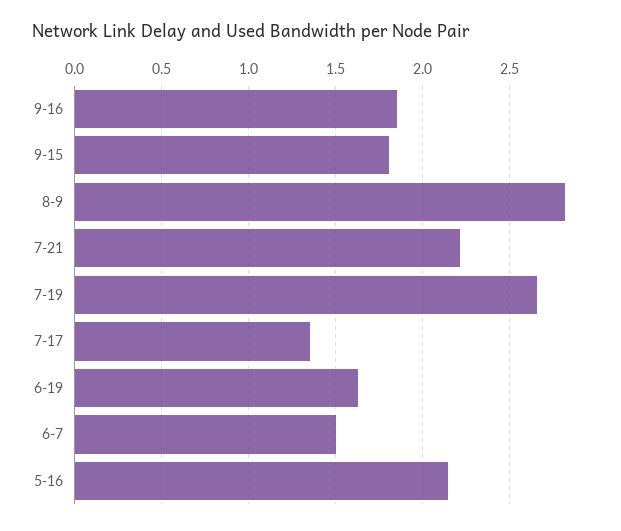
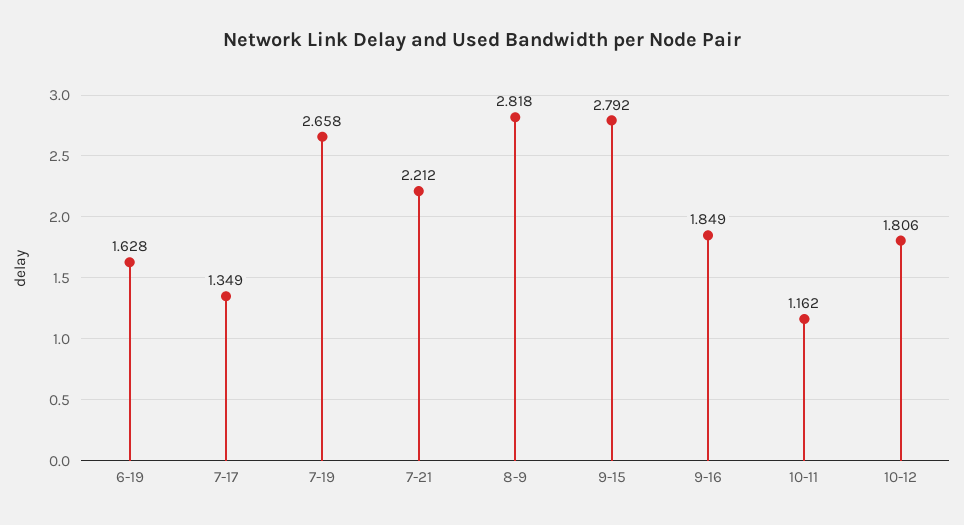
9-15: 1.8 -> 2.792
6-7: 1.5 -> none
5-16: 2.15 -> none
10-11: none -> 1.162
10-12: none -> 1.806

